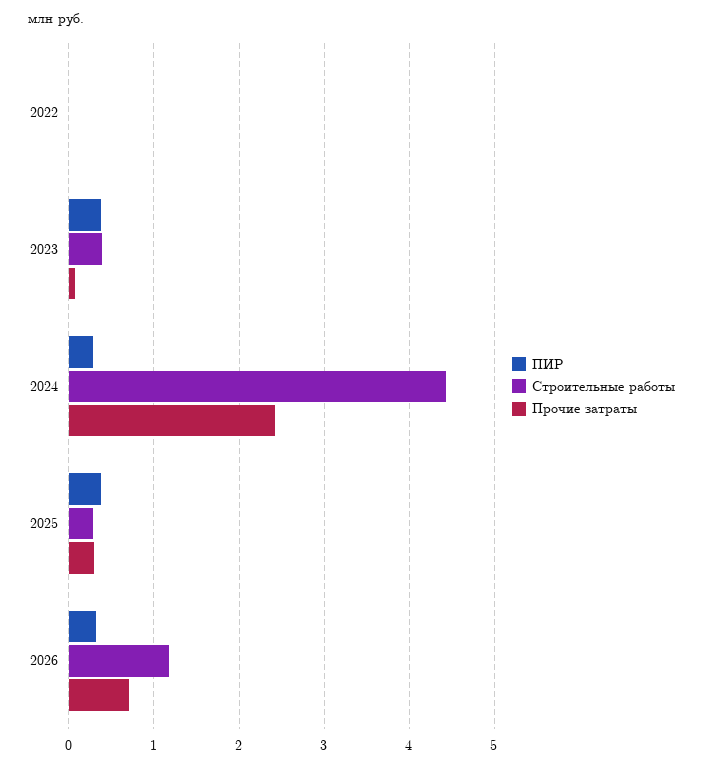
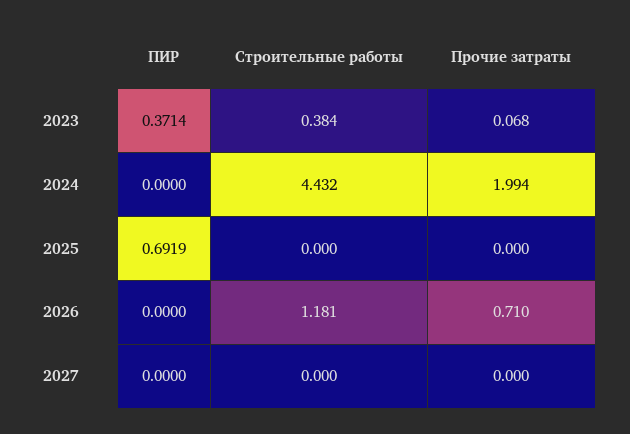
ПИР, 2022: 0 -> none
Строительные работы, 2022: 0 -> none
Прочие затраты, 2022: 0 -> none
ПИР, 2024: 0.3 -> 0
Прочие затраты, 2024: 2.4 -> 1.994
ПИР, 2025: 0.4 -> 0.6919
Строительные работы, 2025: 0.3 -> 0
Прочие затраты, 2025: 0.3 -> 0
ПИР, 2026: 0.3 -> 0
ПИР, 2027: none -> 0
Строительные работы, 2027: none -> 0
Прочие затраты, 2027: none -> 0

